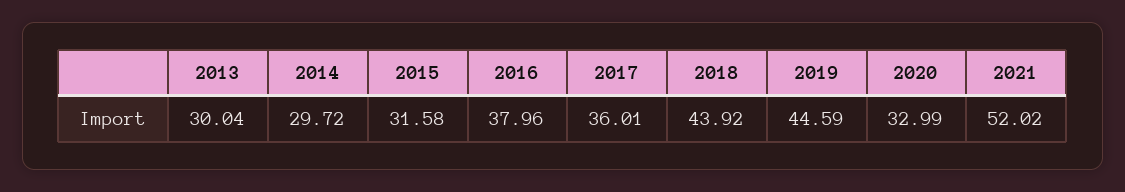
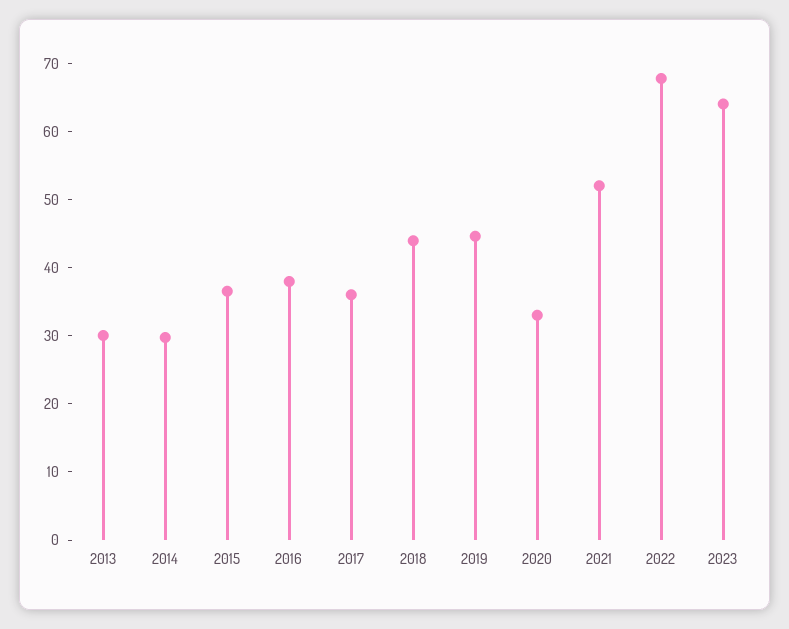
2015: 31.58 -> 36
2022: none -> 68
2023: none -> 64

